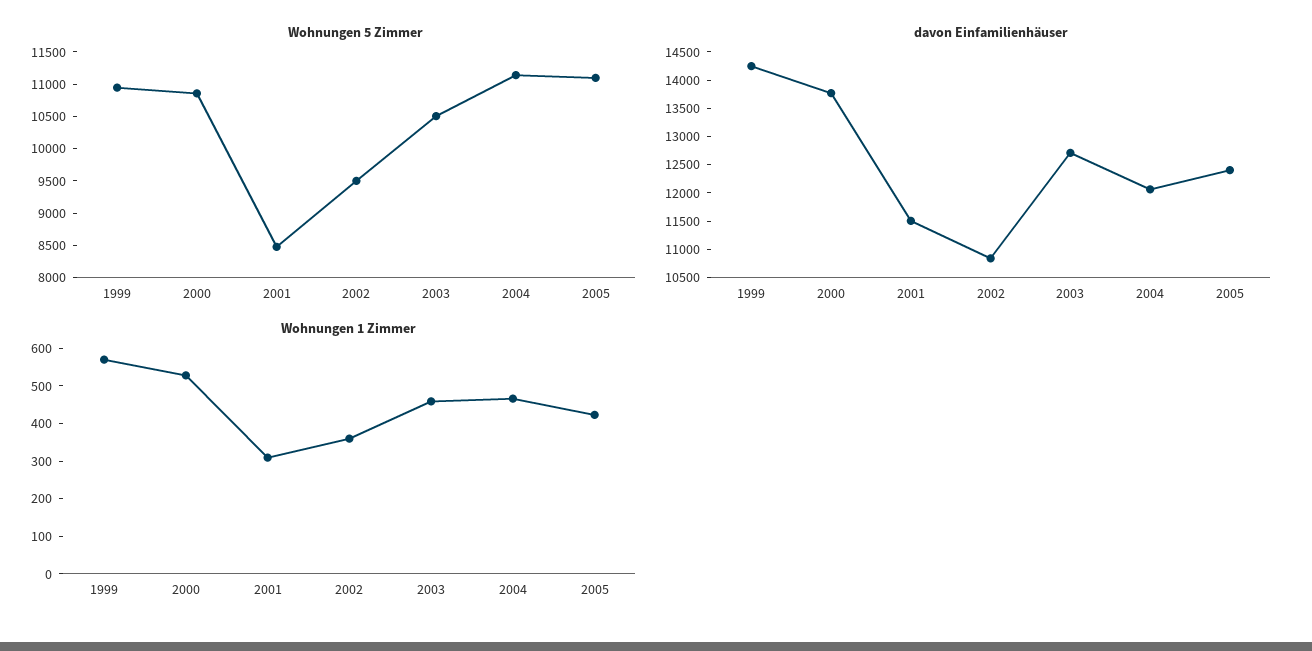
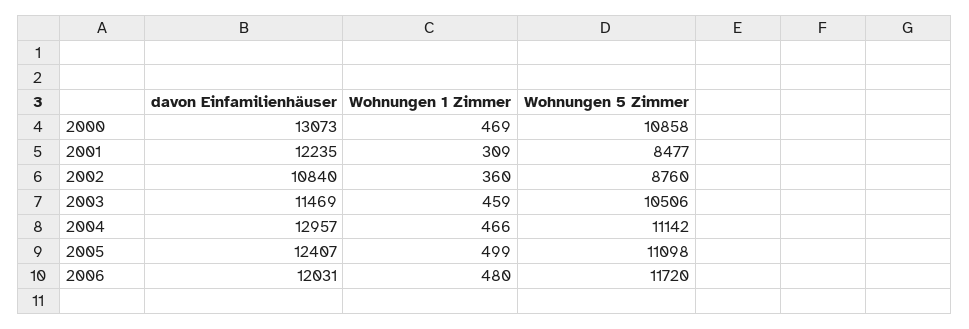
Wohnungen 5 Zimmer, 1999: 11000 -> none
Wohnungen 5 Zimmer, 2002: 9500 -> 8760
davon Einfamilienhäuser, 1999: 14250 -> none
davon Einfamilienhäuser, 2000: 13750 -> 13073
davon Einfamilienhäuser, 2001: 11500 -> 12235
davon Einfamilienhäuser, 2003: 12750 -> 11469
davon Einfamilienhäuser, 2004: 12000 -> 12957
Wohnungen 1 Zimmer, 1999: 575 -> none
Wohnungen 1 Zimmer, 2000: 525 -> 469
Wohnungen 1 Zimmer, 2005: 425 -> 499
davon Einfamilienhäuser, 2006: none -> 12031
Wohnungen 1 Zimmer, 2006: none -> 480
Wohnungen 5 Zimmer, 2006: none -> 11720

